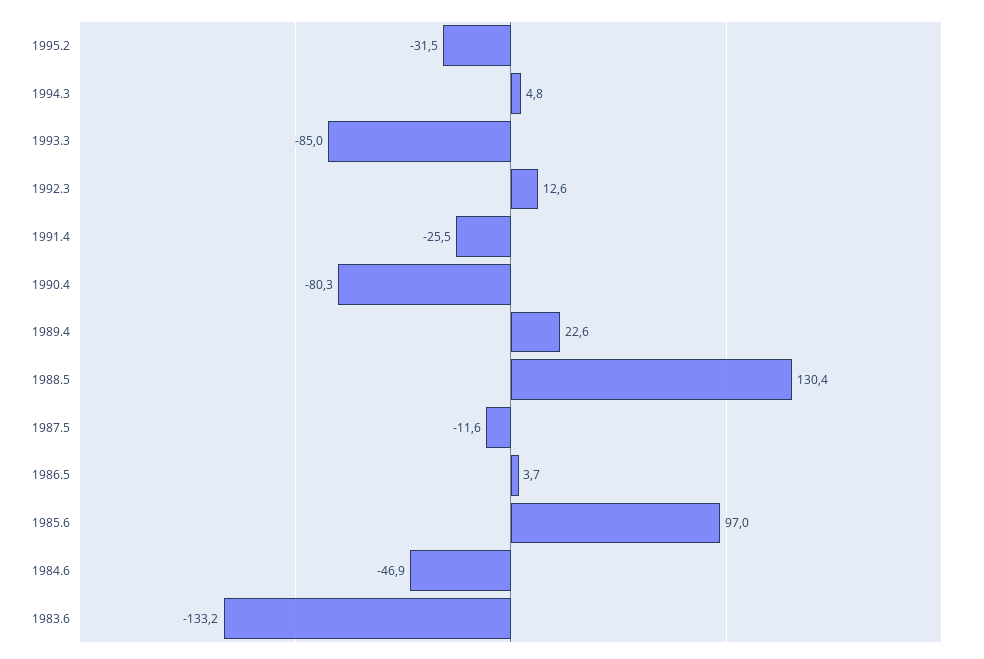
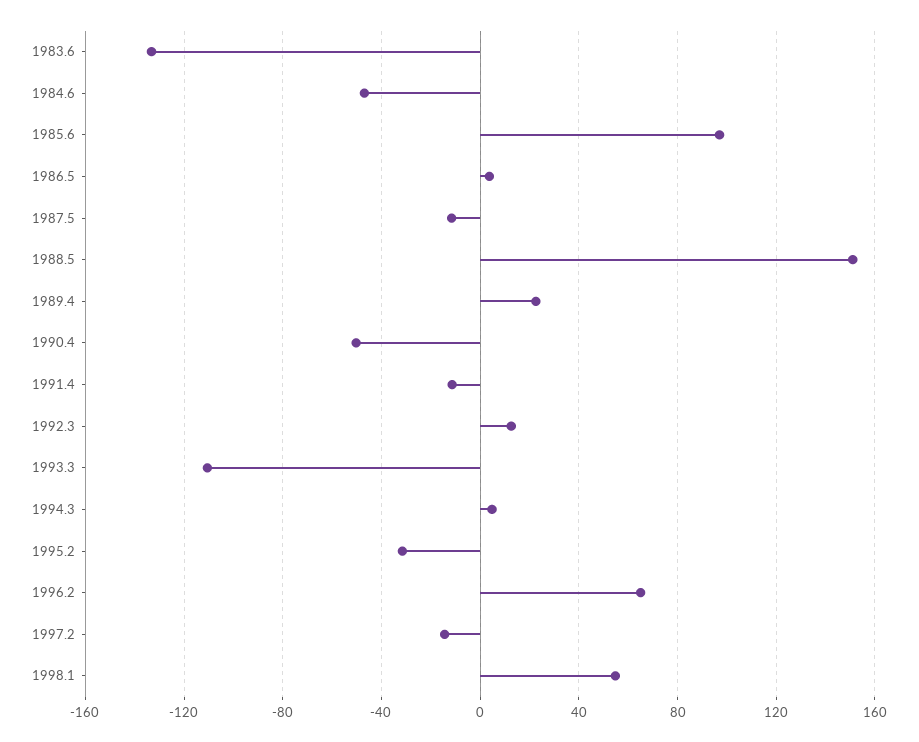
1993.3: -85 -> -110
1991.4: -25.5 -> -10
1990.4: -80.3 -> -50
1988.5: 130.4 -> 150
1996.2: none -> 65
1997.2: none -> -15
1998.1: none -> 55

